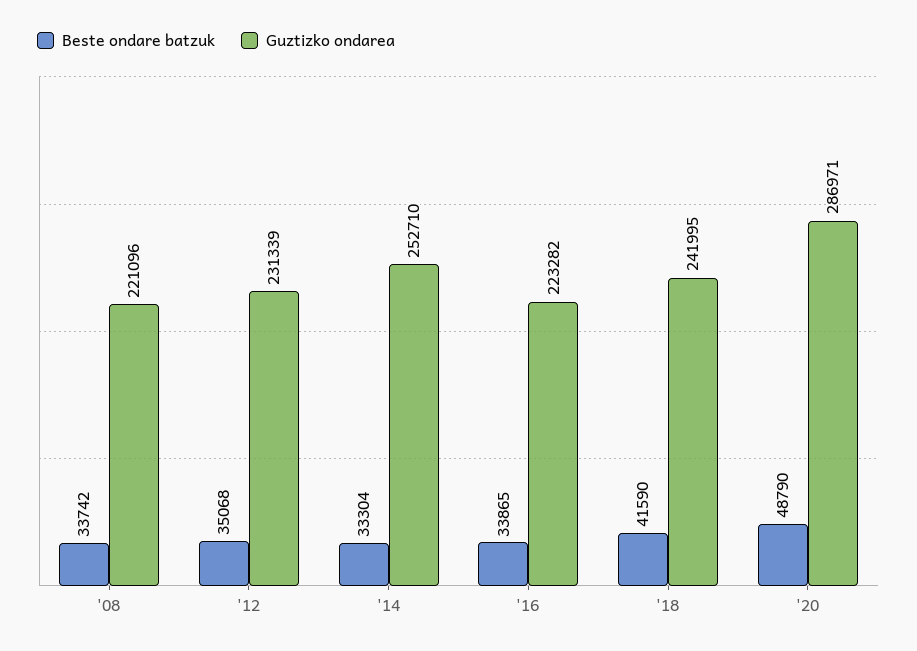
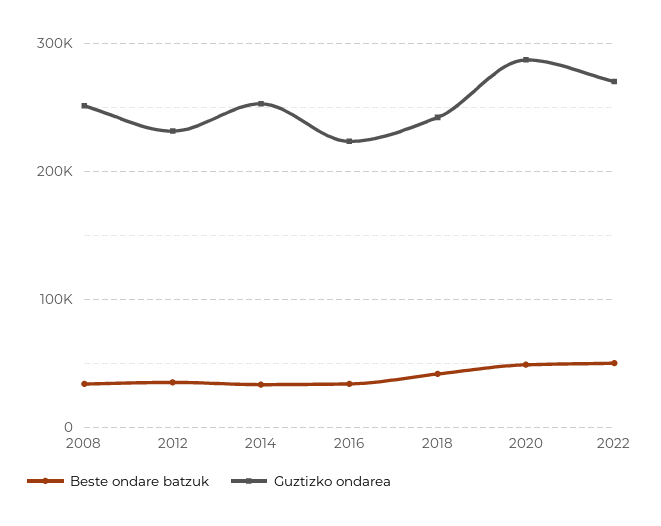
Guztizko ondarea, '08: 221096 -> 250000
Beste ondare batzuk, 2022: none -> 50000
Guztizko ondarea, 2022: none -> 270000

